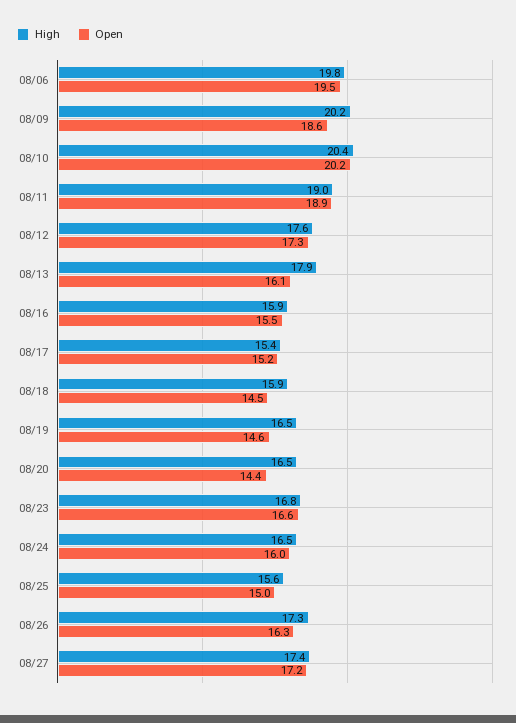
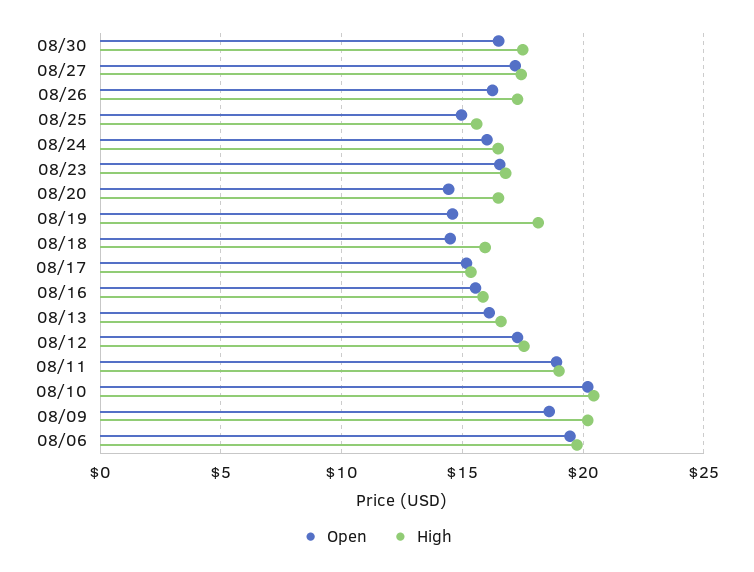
High, 08/13: 17.9 -> 16.5
High, 08/19: 16.5 -> 18
Open, 08/30: none -> 16.5
High, 08/30: none -> 17.5

